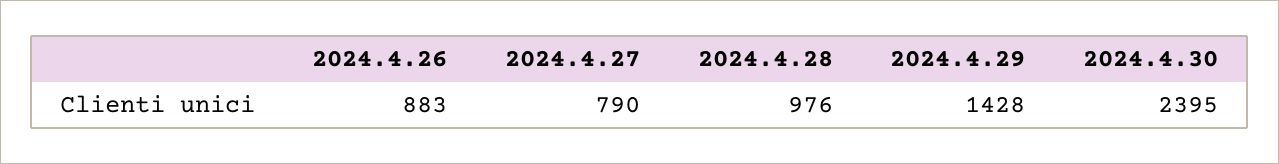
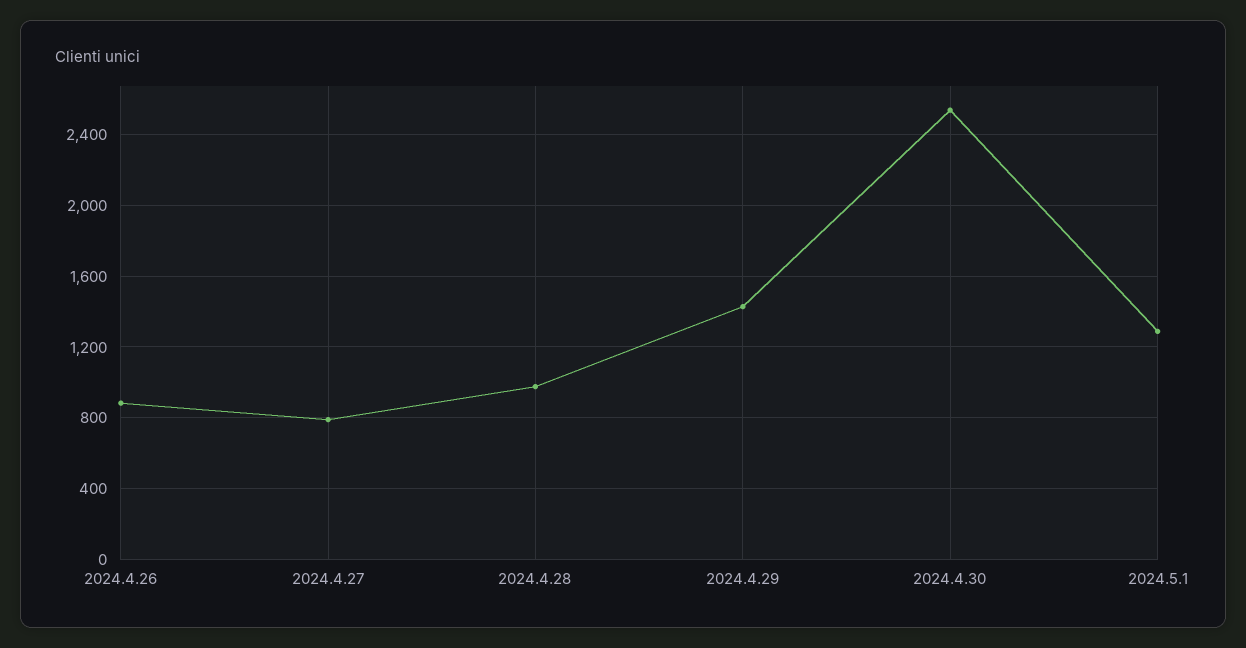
2024.4.30: 2395 -> 2550
2024.5.1: none -> 1300

